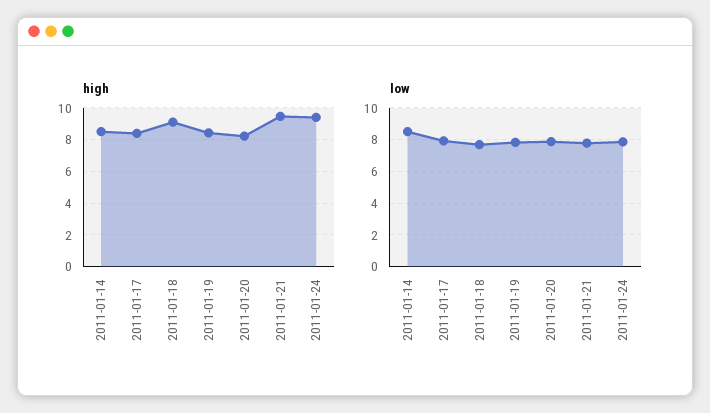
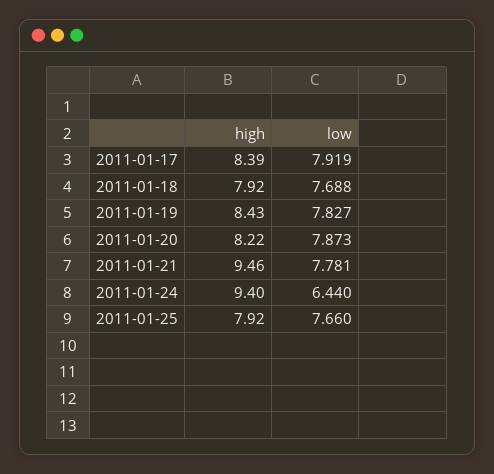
high, 2011-01-14: 8.5 -> none
high, 2011-01-18: 9 -> 7.92
low, 2011-01-14: 8.5 -> none
low, 2011-01-24: 8 -> 6.44
high, 2011-01-25: none -> 7.92
low, 2011-01-25: none -> 7.66

